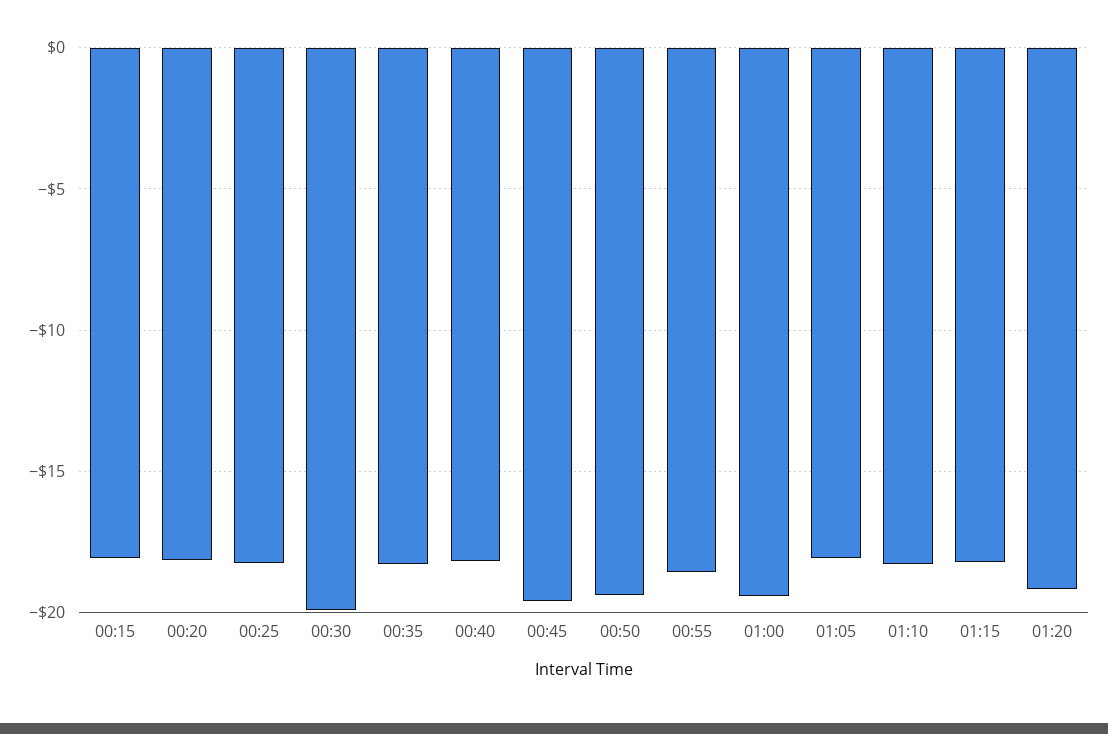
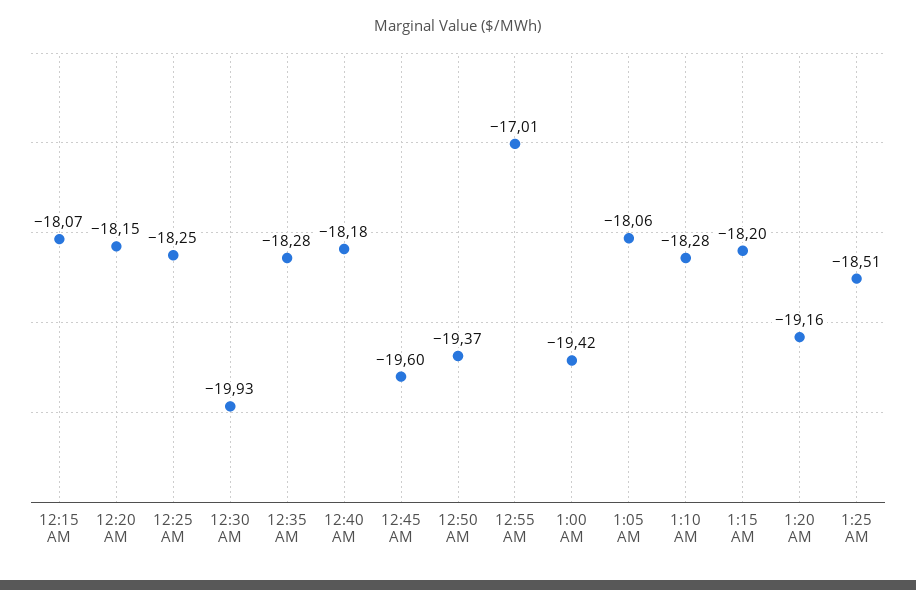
00:55: -18.5 -> -17.01
1:25 AM: none -> -18.51

